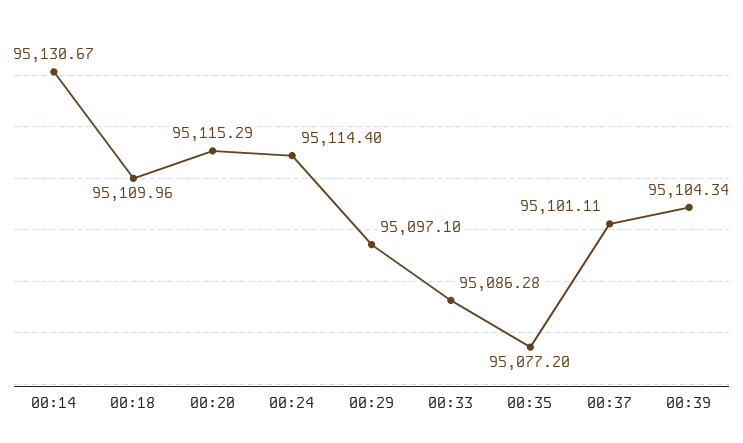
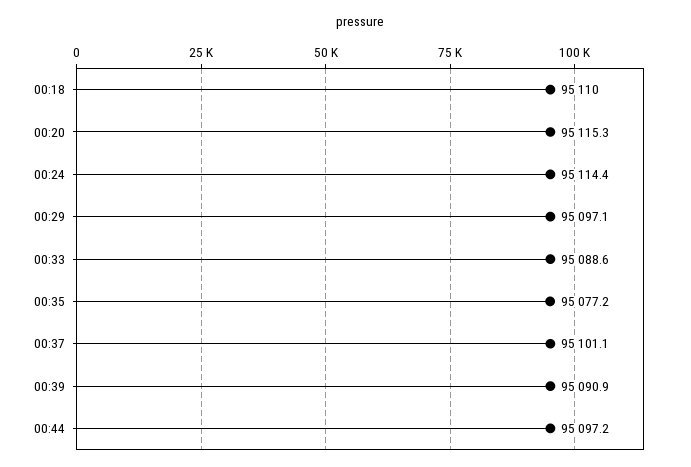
00:14: 95130.67 -> none
00:33: 95086.28 -> 95088.6
00:39: 95104.34 -> 95090.9
00:44: none -> 95097.2

